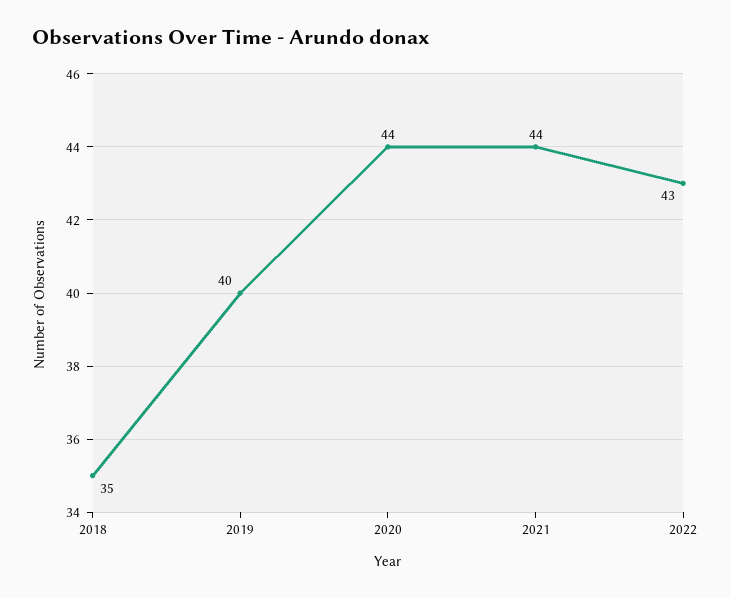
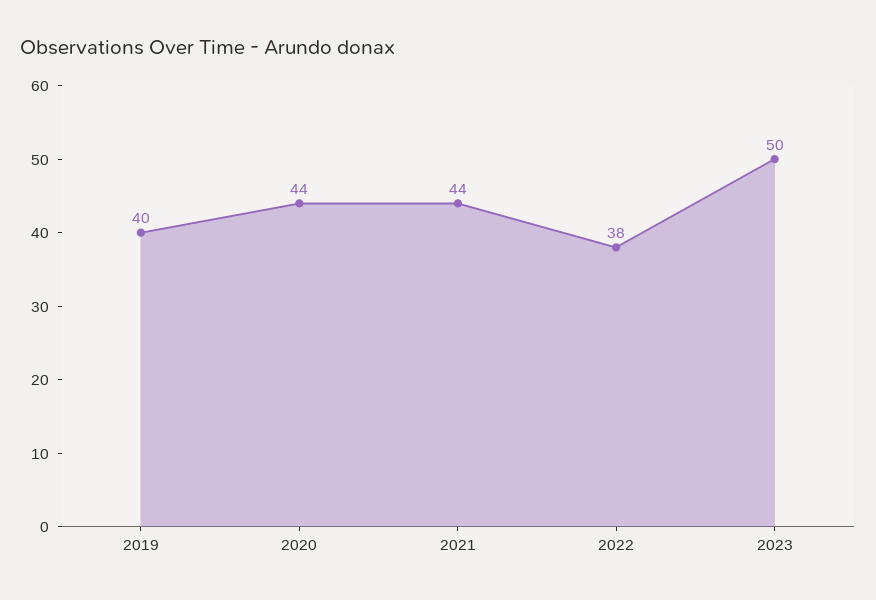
2018: 35 -> none
2022: 43 -> 38
2023: none -> 50

